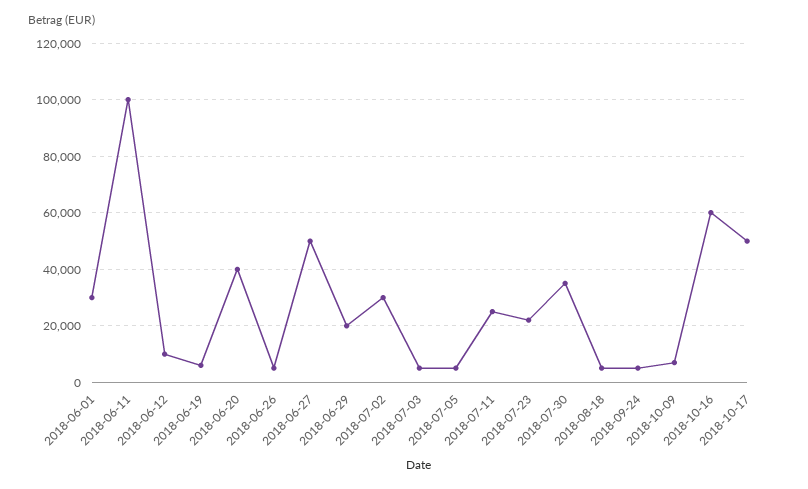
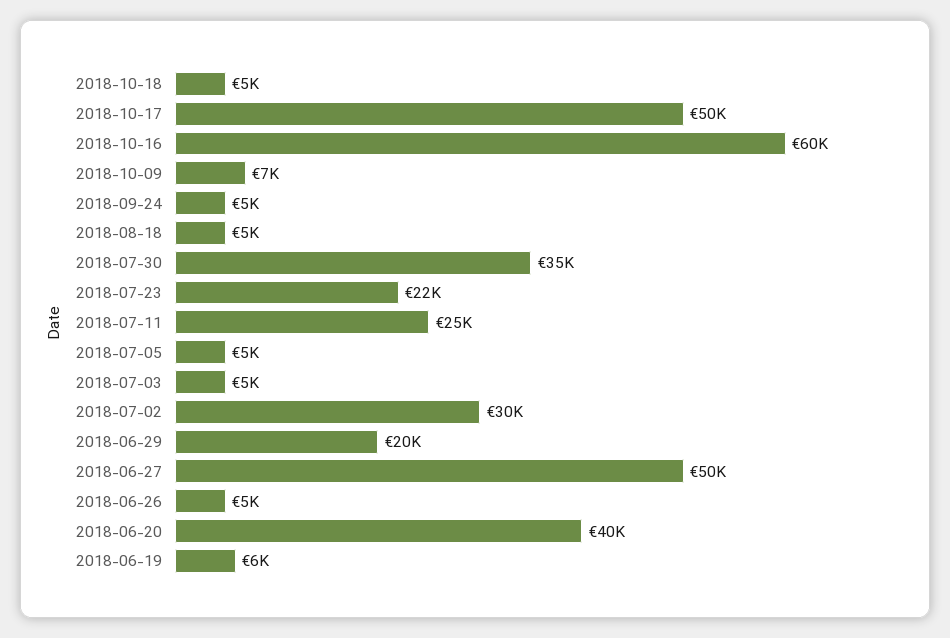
2018-06-01: 30000 -> none
2018-06-11: 100000 -> none
2018-06-12: 10000 -> none
2018-10-18: none -> 5000

